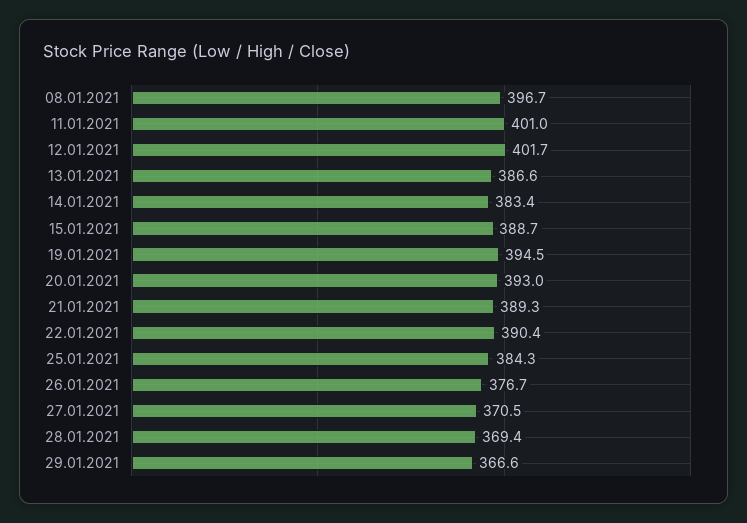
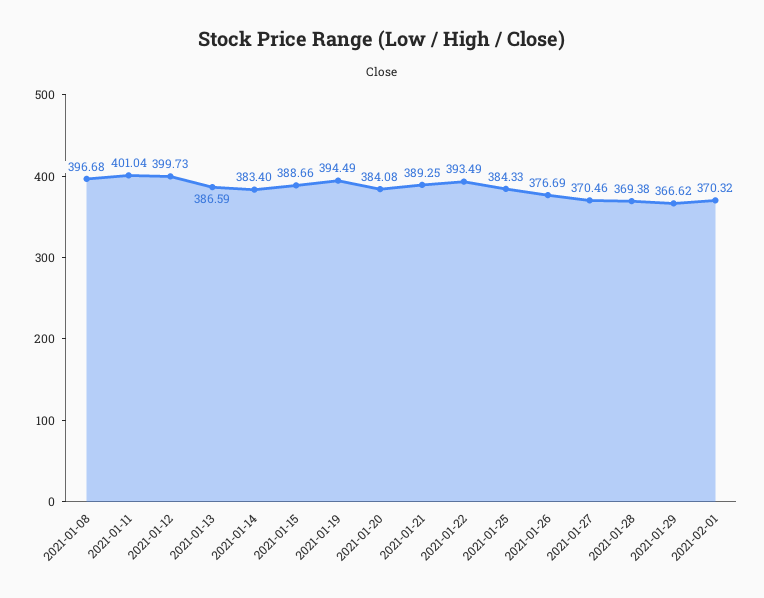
12.01.2021: 401.7 -> 399.73
20.01.2021: 393 -> 384.08
22.01.2021: 390.4 -> 393.49
2021-02-01: none -> 370.32

